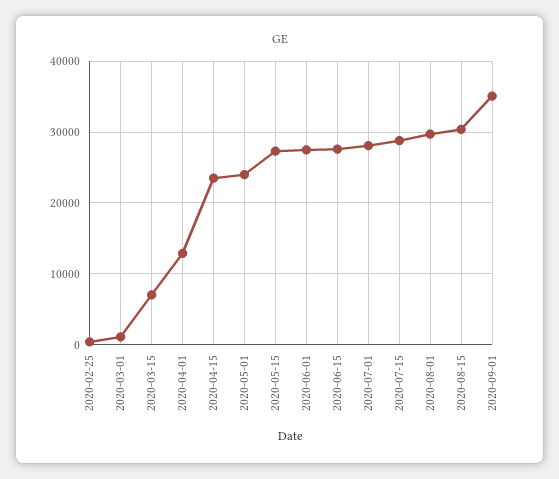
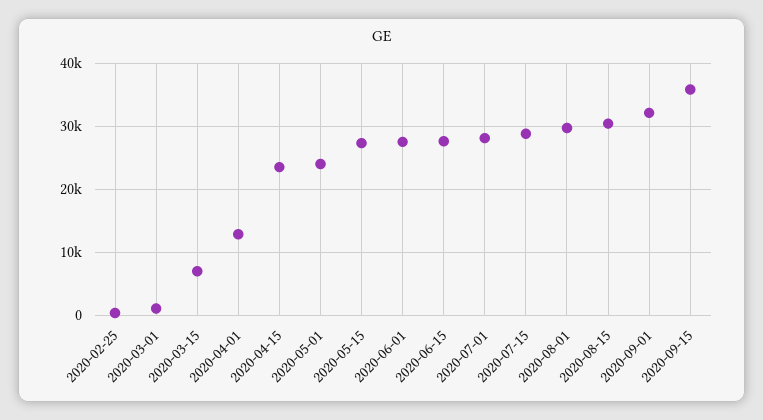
2020-09-01: 35000 -> 32000
2020-09-15: none -> 36000

